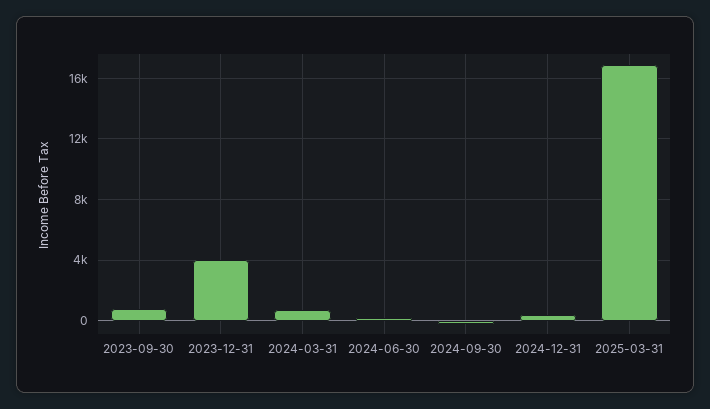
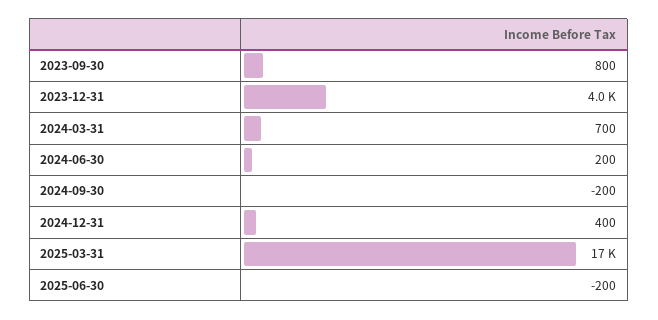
2025-06-30: none -> -200

